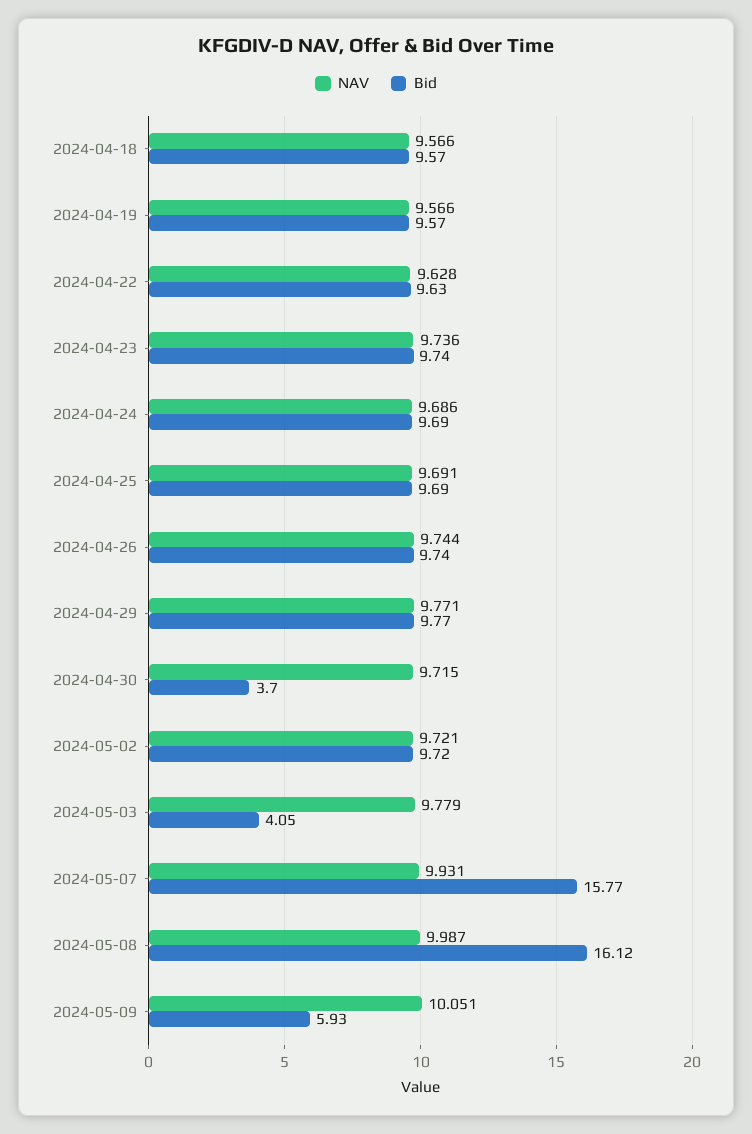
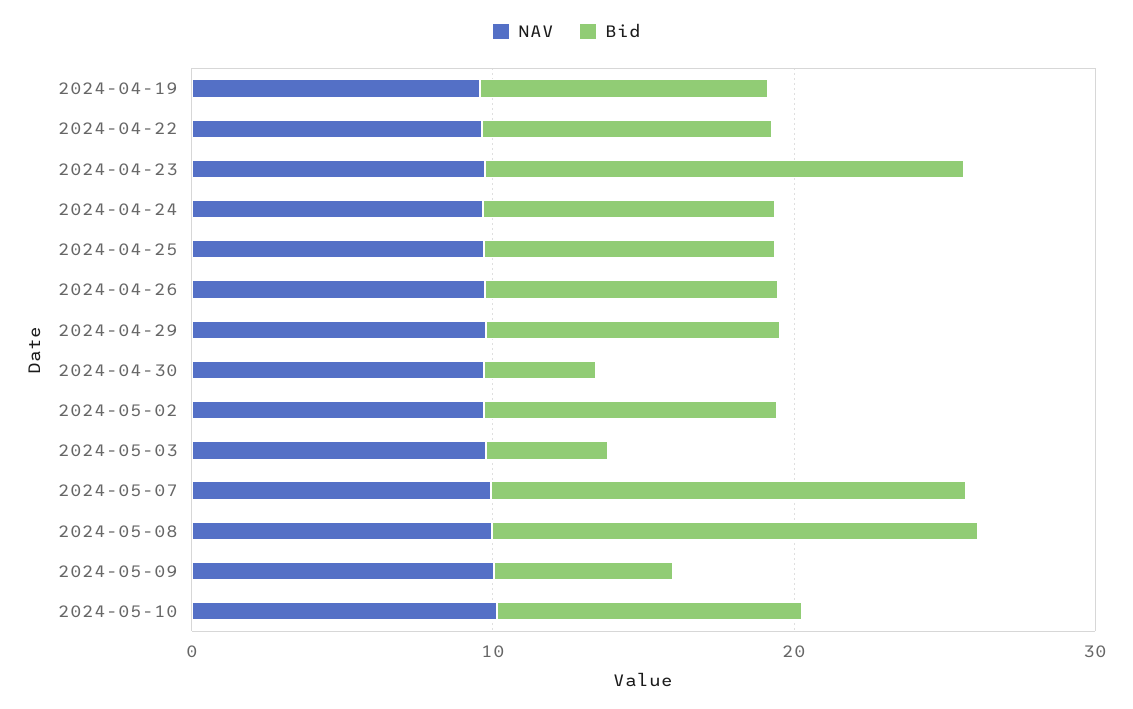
NAV, 2024-04-18: 9.566 -> none
Bid, 2024-04-18: 9.57 -> none
Bid, 2024-04-23: 9.74 -> 16
NAV, 2024-05-10: none -> 10
Bid, 2024-05-10: none -> 10

